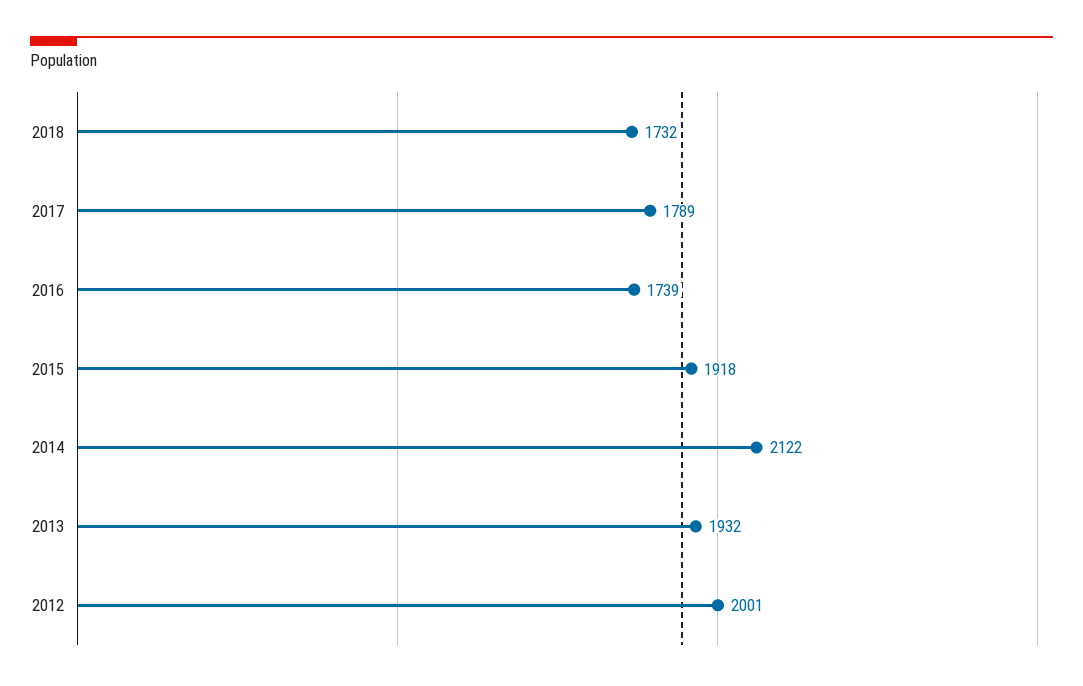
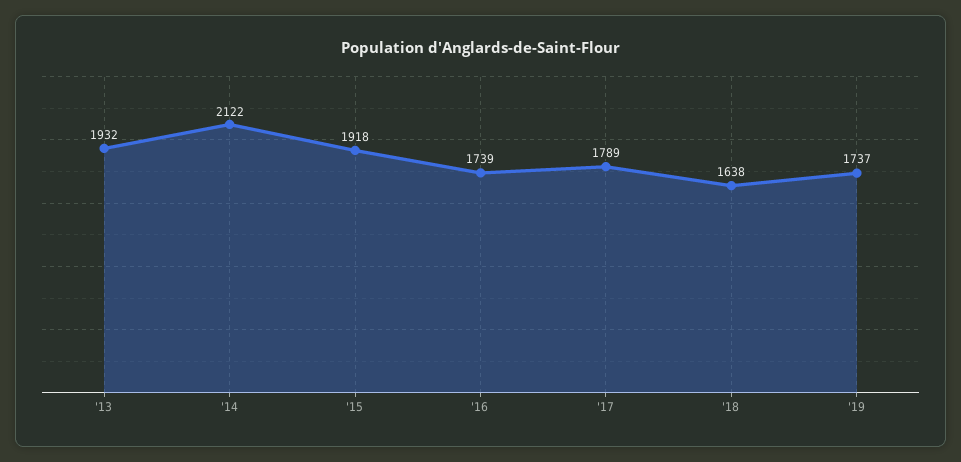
2018: 1732 -> 1638
2012: 2001 -> none
'19: none -> 1737

